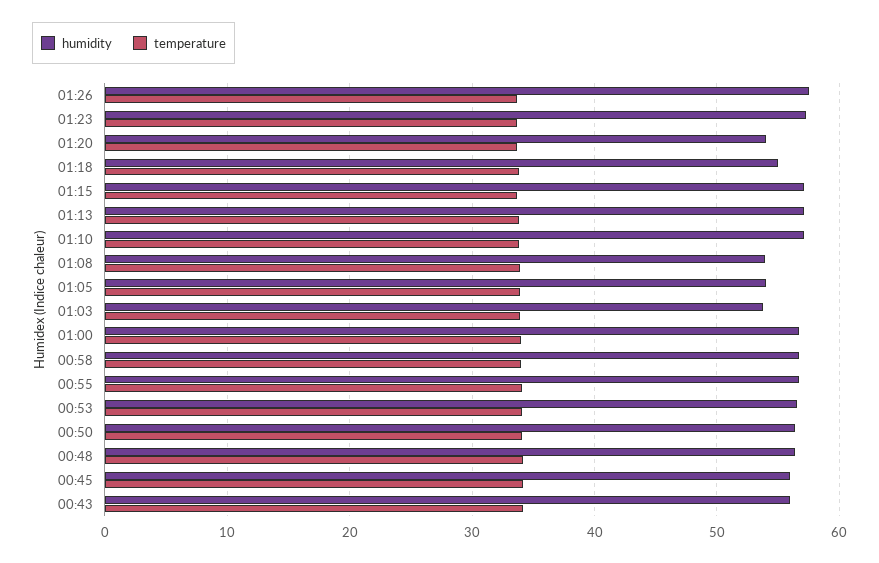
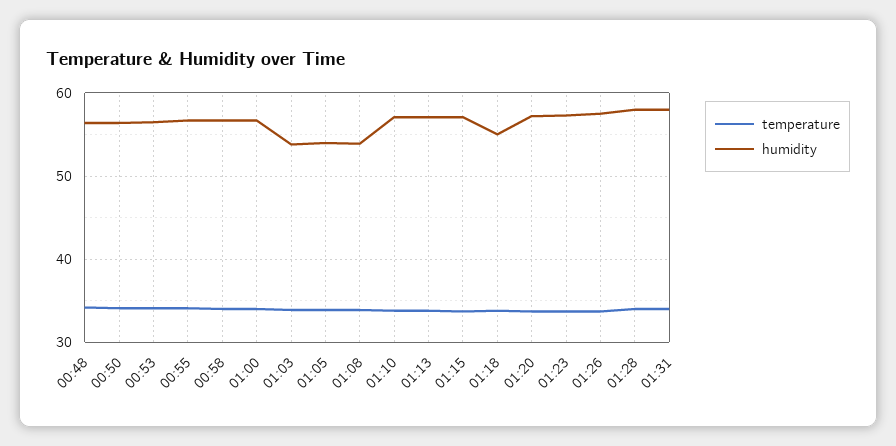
humidity, 01:20: 54 -> 57
humidity, 00:45: 56 -> none
temperature, 00:45: 34 -> none
humidity, 00:43: 56 -> none
temperature, 00:43: 34 -> none
temperature, 01:28: none -> 34
humidity, 01:28: none -> 58
temperature, 01:31: none -> 34
humidity, 01:31: none -> 58

